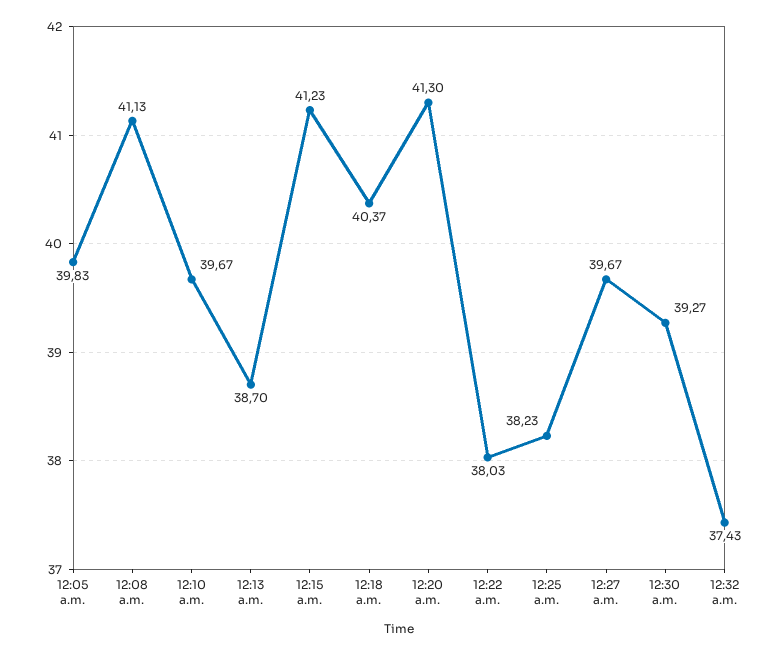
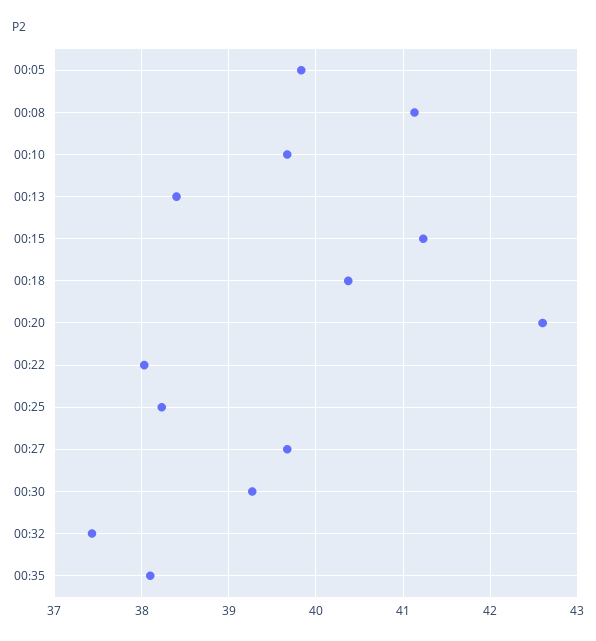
12:13 a.m.: 38.7 -> 38.4
12:20 a.m.: 41.3 -> 42.6
00:35: none -> 38.1

